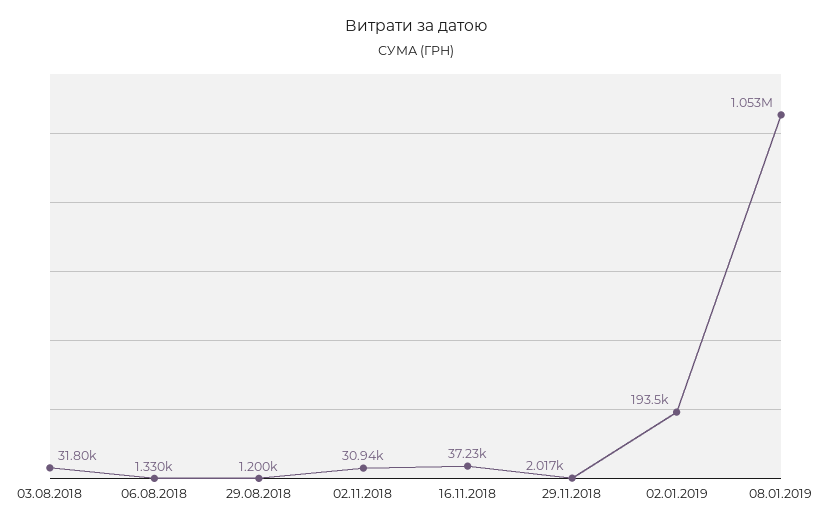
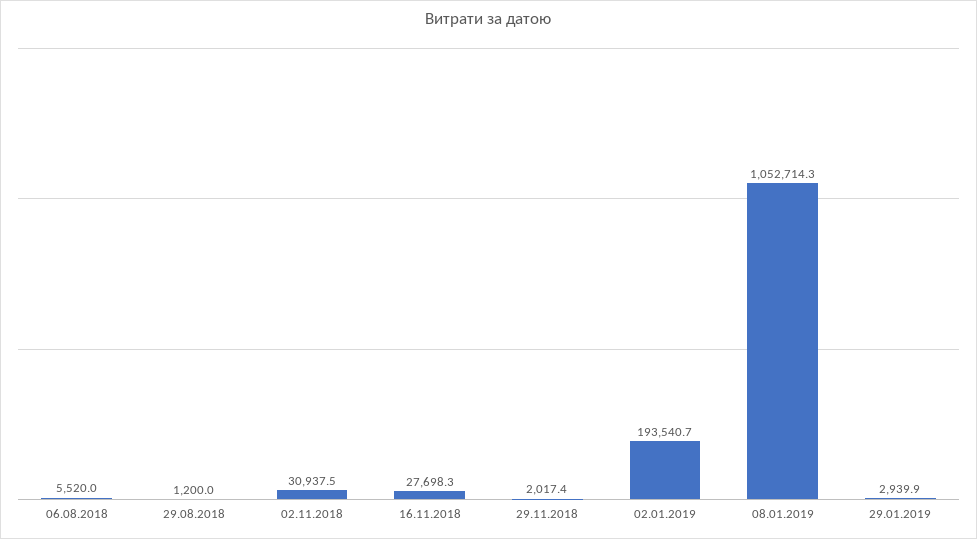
03.08.2018: 31800 -> none
06.08.2018: 1330 -> 5520
16.11.2018: 37230 -> 27698.3
29.01.2019: none -> 2939.9

